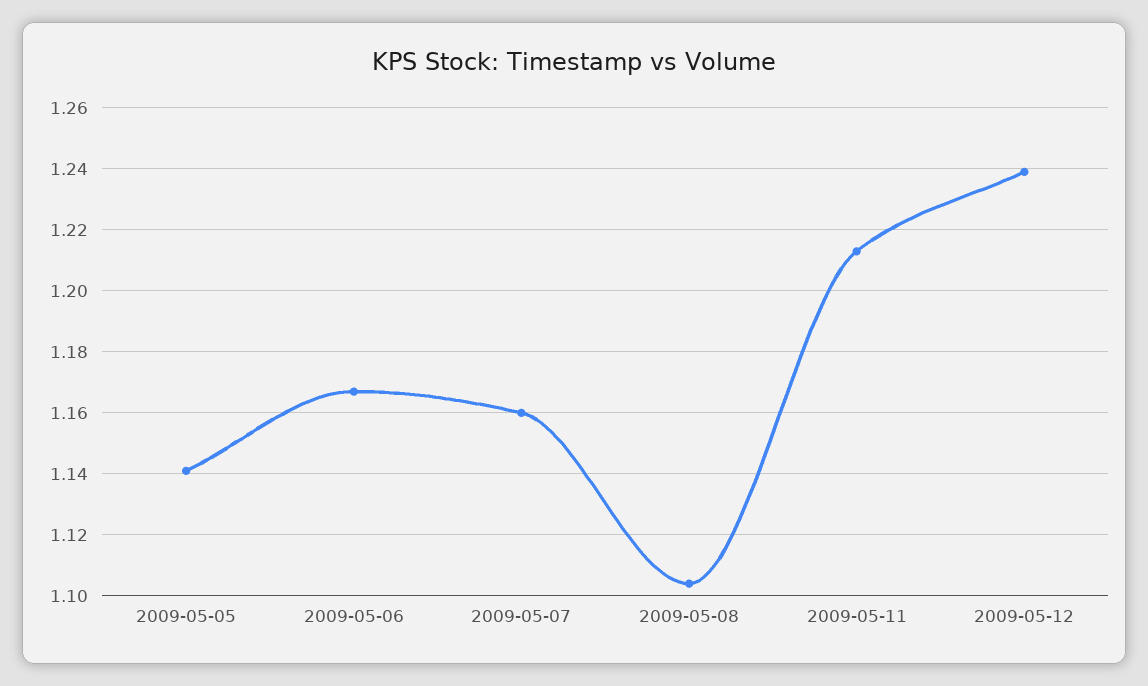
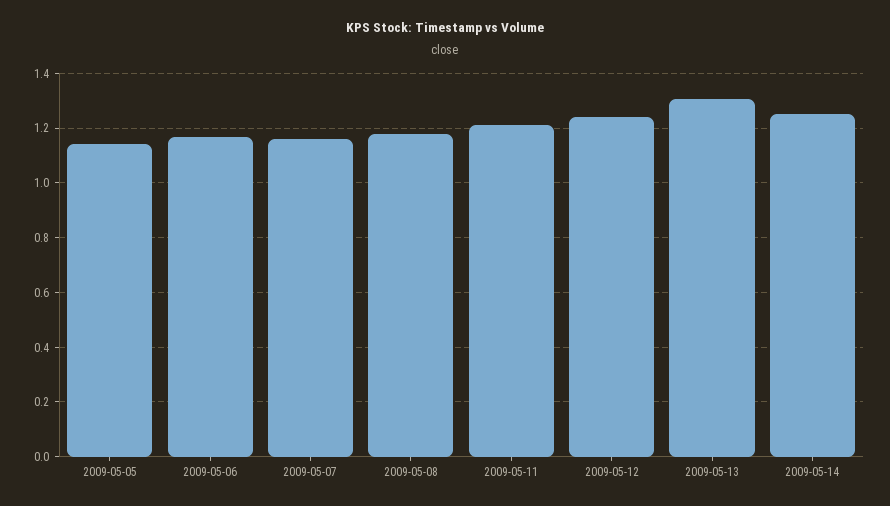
2009-05-08: 1.105 -> 1.175
2009-05-13: none -> 1.3
2009-05-14: none -> 1.25

